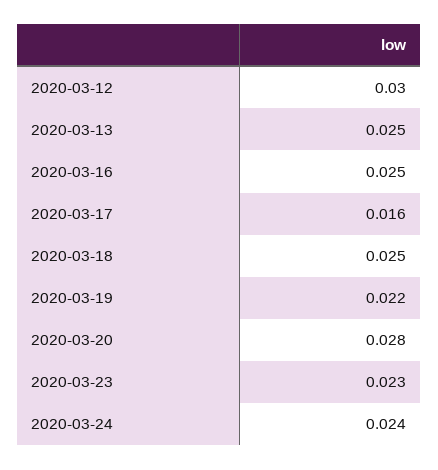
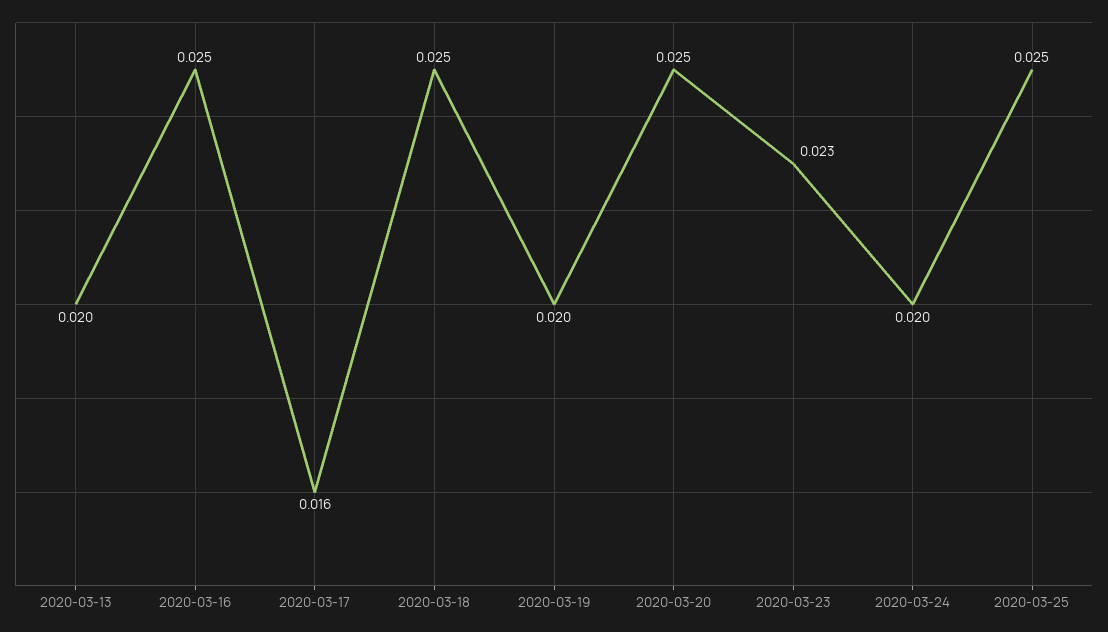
2020-03-12: 0.03 -> none
2020-03-13: 0.025 -> 0.02
2020-03-19: 0.022 -> 0.02
2020-03-20: 0.028 -> 0.025
2020-03-24: 0.024 -> 0.02
2020-03-25: none -> 0.025

